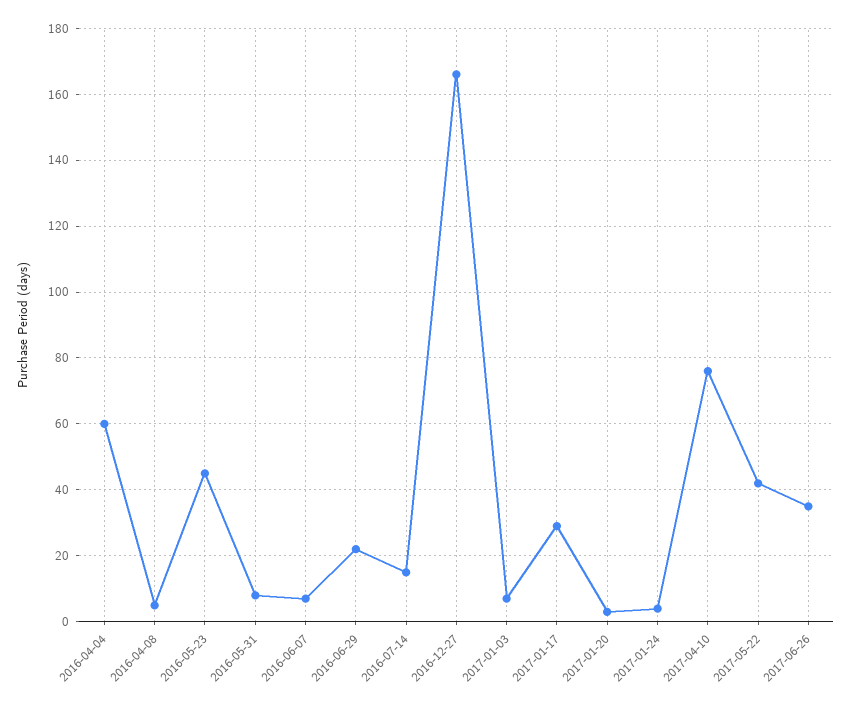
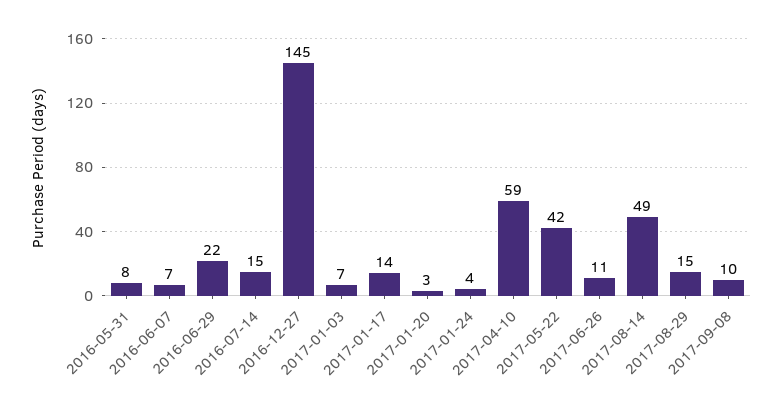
2016-04-04: 60 -> none
2016-04-08: 5 -> none
2016-05-23: 45 -> none
2016-12-27: 165 -> 145
2017-01-17: 30 -> 14
2017-04-10: 75 -> 59
2017-06-26: 35 -> 11
2017-08-14: none -> 49
2017-08-29: none -> 15
2017-09-08: none -> 10

